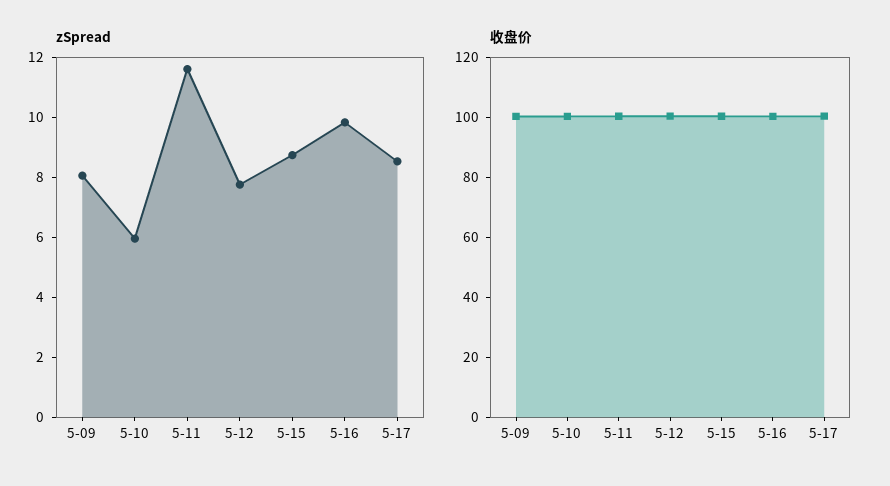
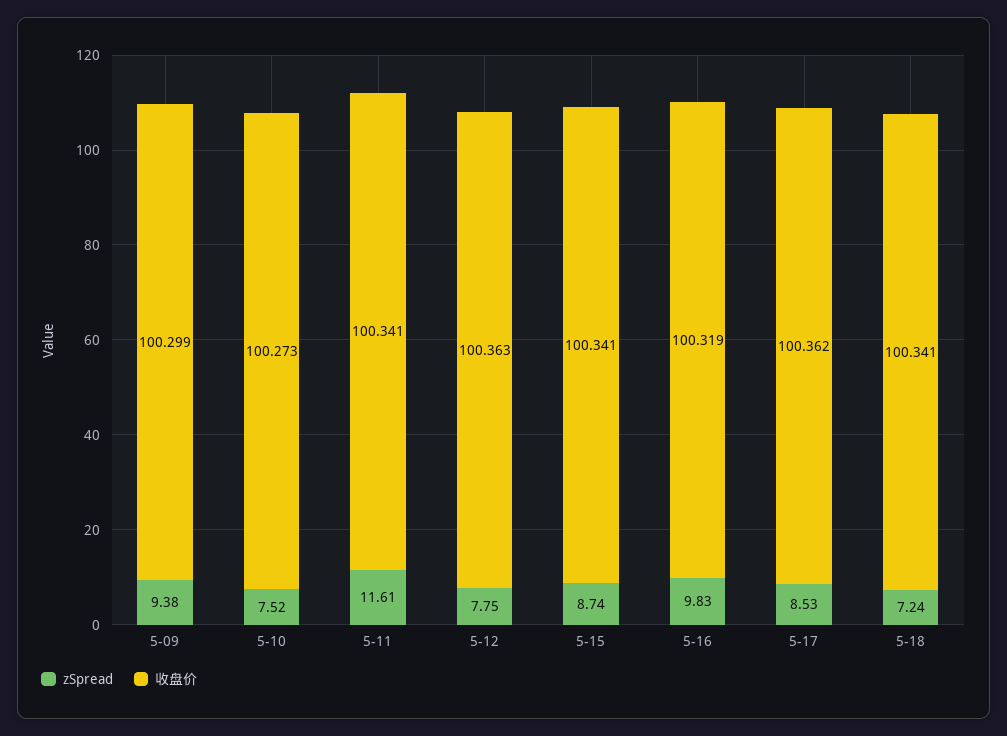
zSpread, 5-09: 8 -> 9.38
zSpread, 5-10: 6 -> 7.52
zSpread, 5-18: none -> 7.24
收盘价, 5-18: none -> 100.341

